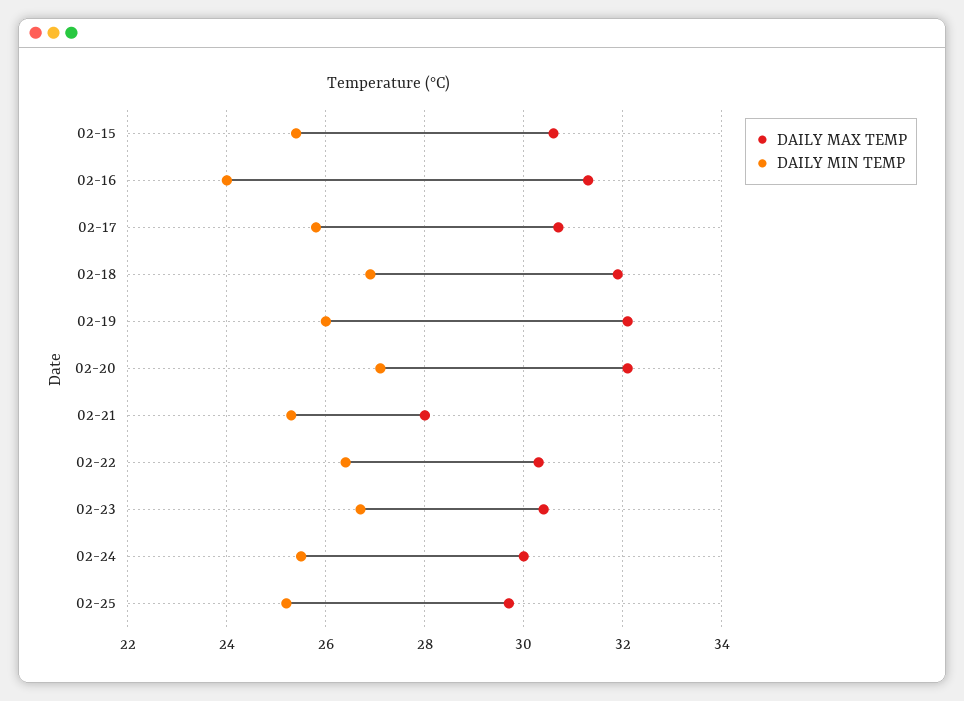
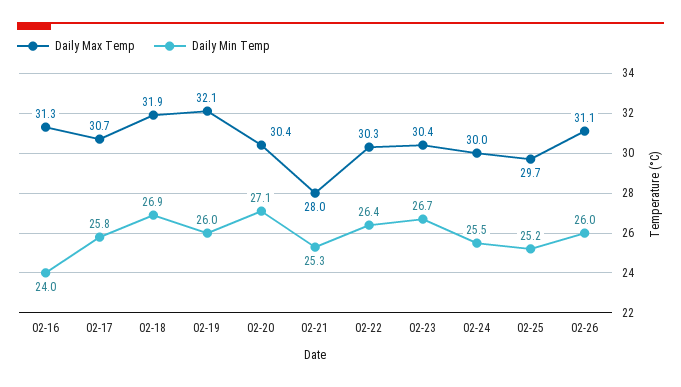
DAILY MAX TEMP, 02-15: 30.5 -> none
DAILY MIN TEMP, 02-15: 25.5 -> none
DAILY MAX TEMP, 02-20: 32 -> 30.4
DAILY MAX TEMP, 02-26: none -> 31.1
DAILY MIN TEMP, 02-26: none -> 26

